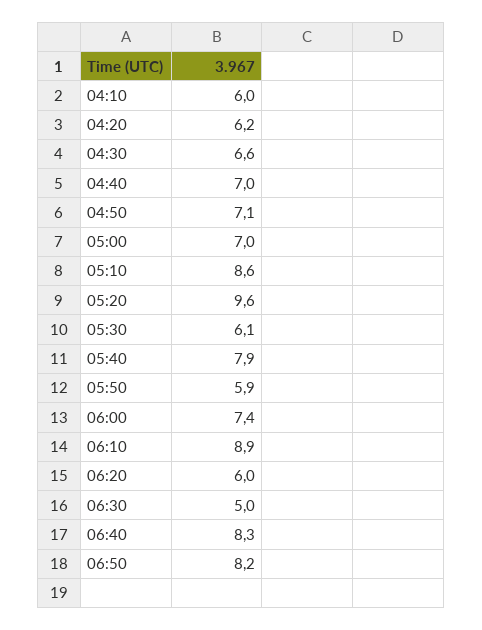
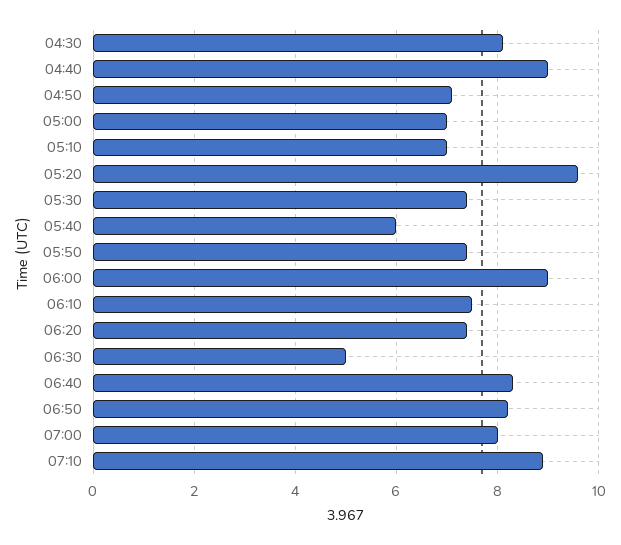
04:10: 6 -> none
04:20: 6.2 -> none
04:30: 6.6 -> 8
04:40: 7 -> 9
05:10: 8.6 -> 7
05:30: 6.1 -> 7.5
05:40: 7.9 -> 6
05:50: 5.9 -> 7.5
06:00: 7.4 -> 9
06:10: 8.9 -> 7.5
06:20: 6 -> 7.5
07:00: none -> 8
07:10: none -> 9

